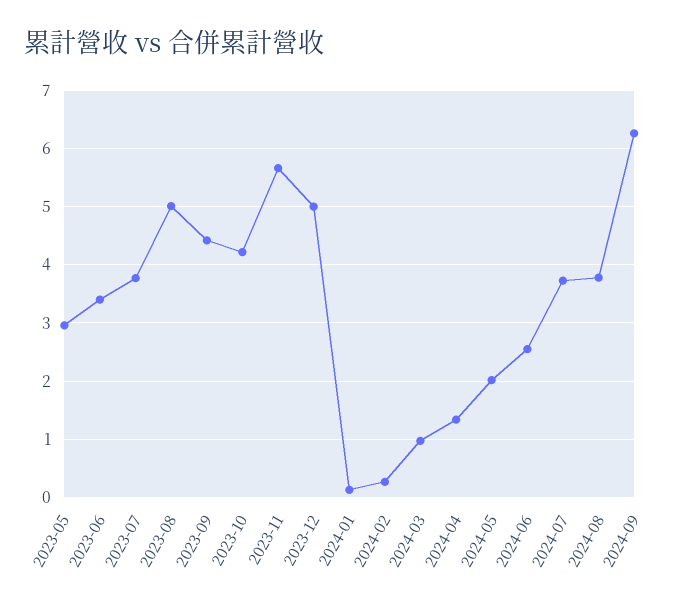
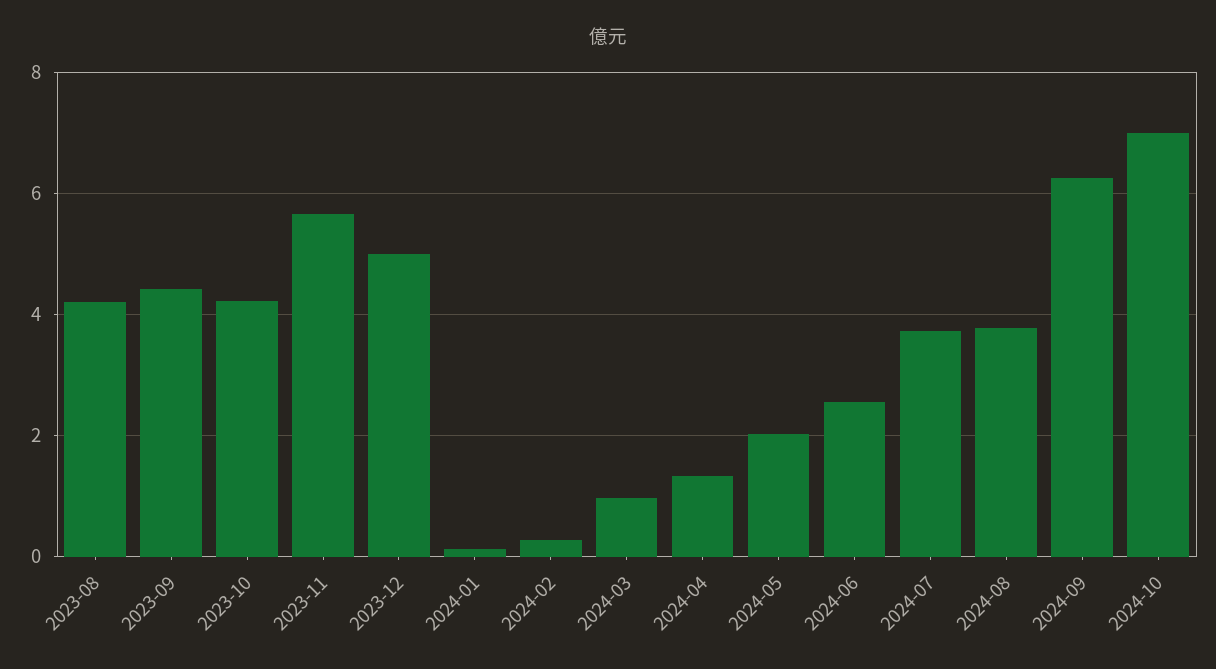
2023-05: 3 -> none
2023-06: 3.4 -> none
2023-07: 3.8 -> none
2023-08: 5 -> 4.2
2024-10: none -> 7

